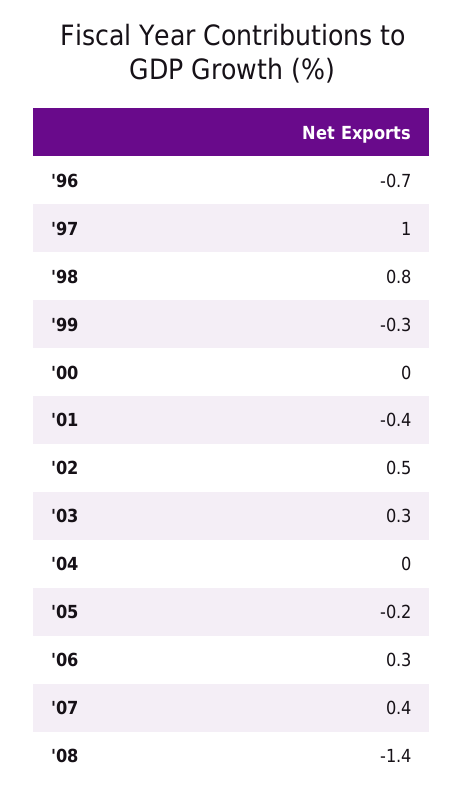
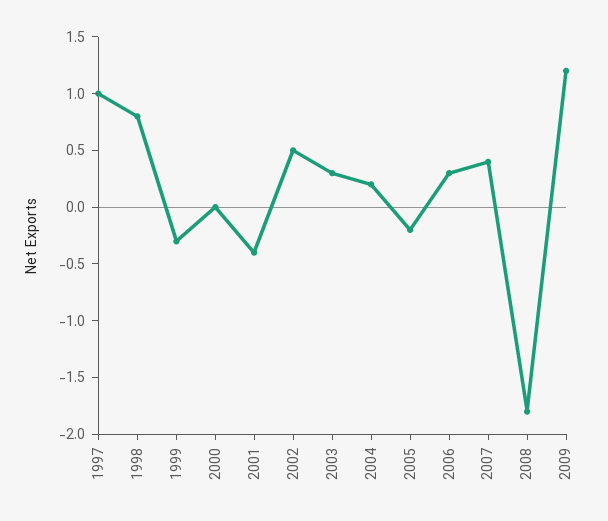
'96: -0.7 -> none
'04: 0 -> 0.2
'08: -1.4 -> -1.8
2009: none -> 1.2

